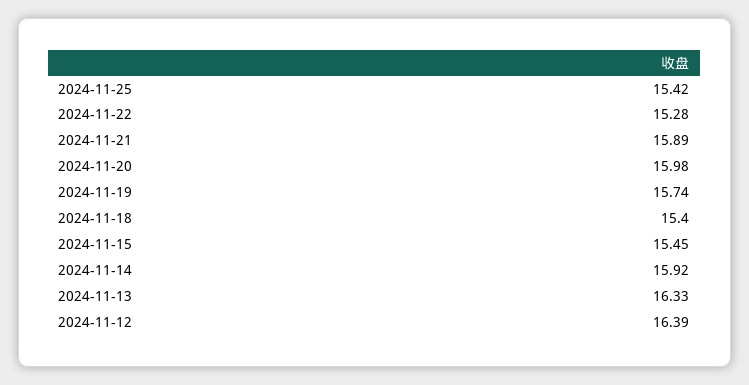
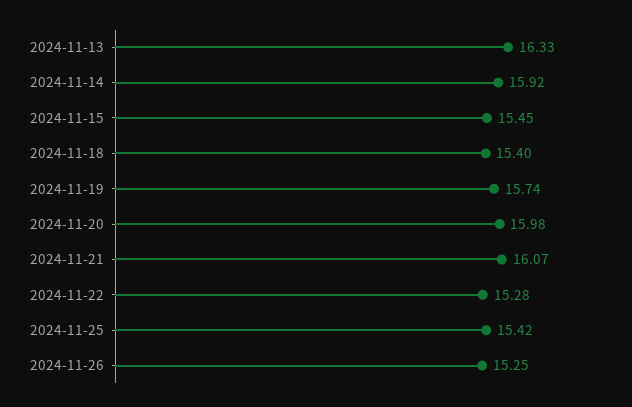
2024-11-21: 15.89 -> 16.07
2024-11-12: 16.39 -> none
2024-11-26: none -> 15.25

